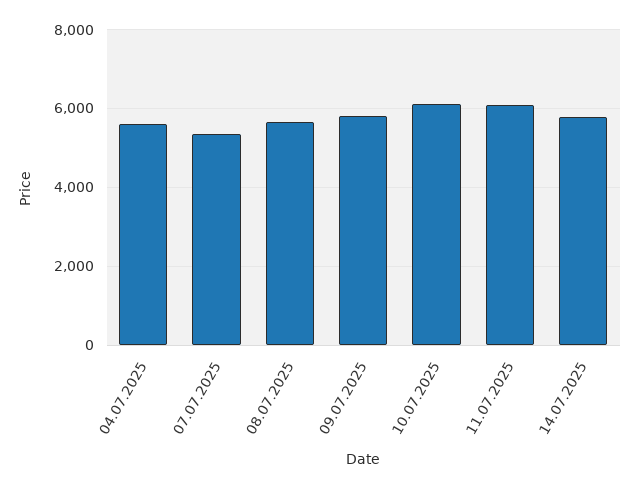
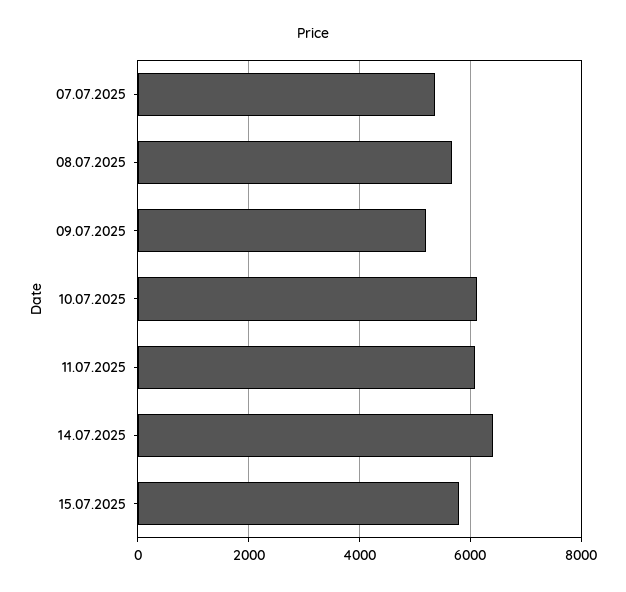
04.07.2025: 5600 -> none
09.07.2025: 5800 -> 5200
14.07.2025: 5800 -> 6400
15.07.2025: none -> 5800

